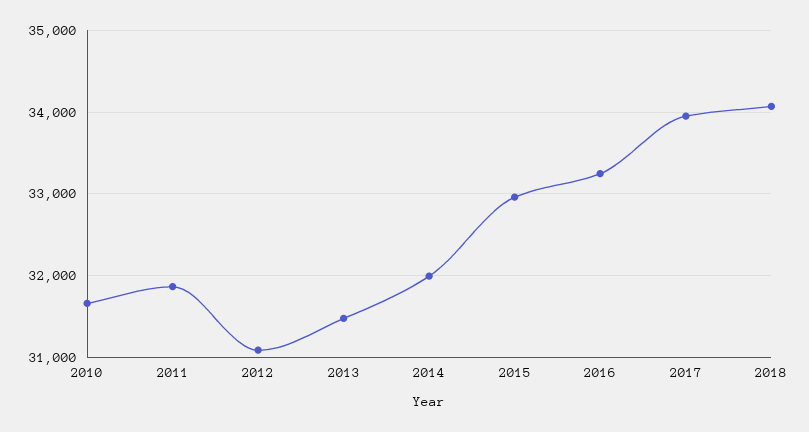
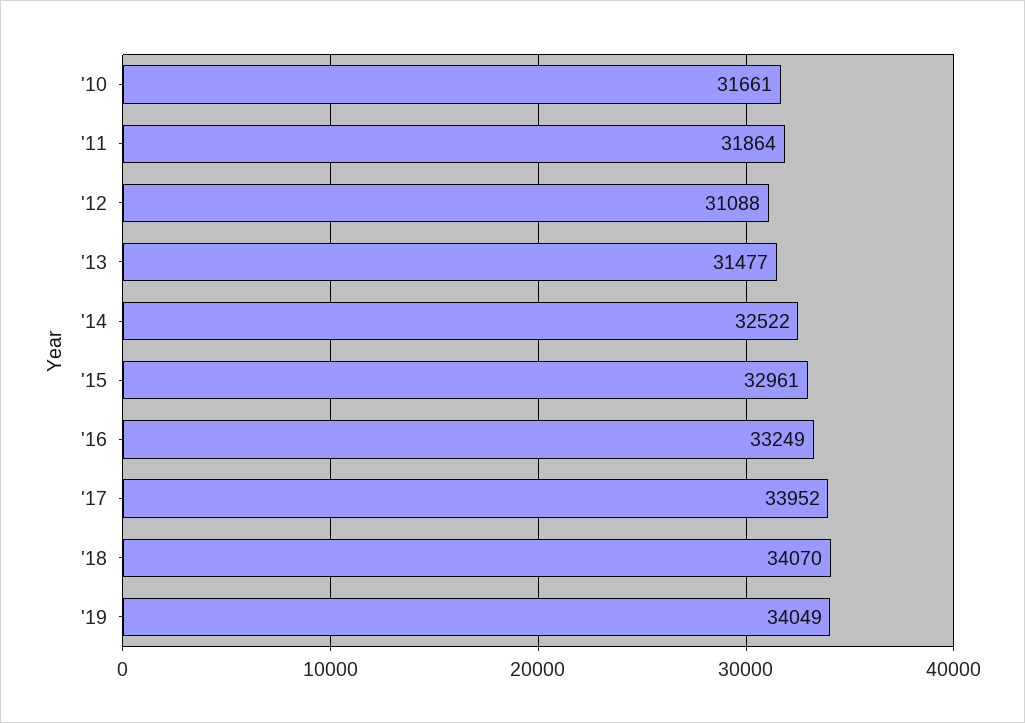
2014: 32000 -> 32522
'19: none -> 34049

